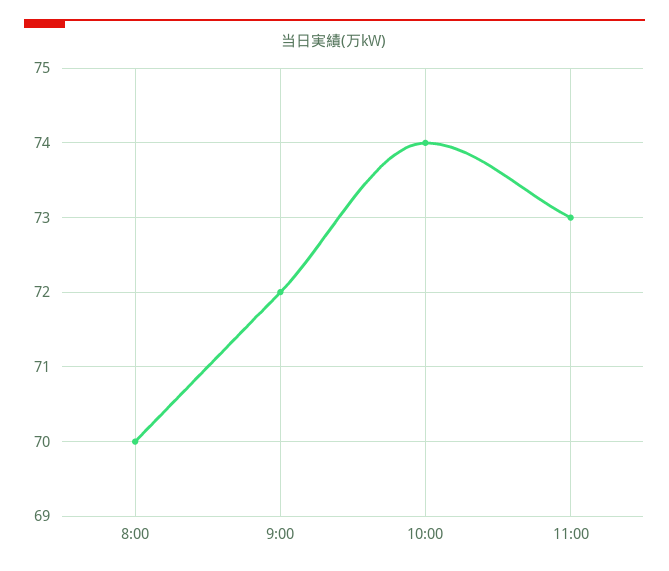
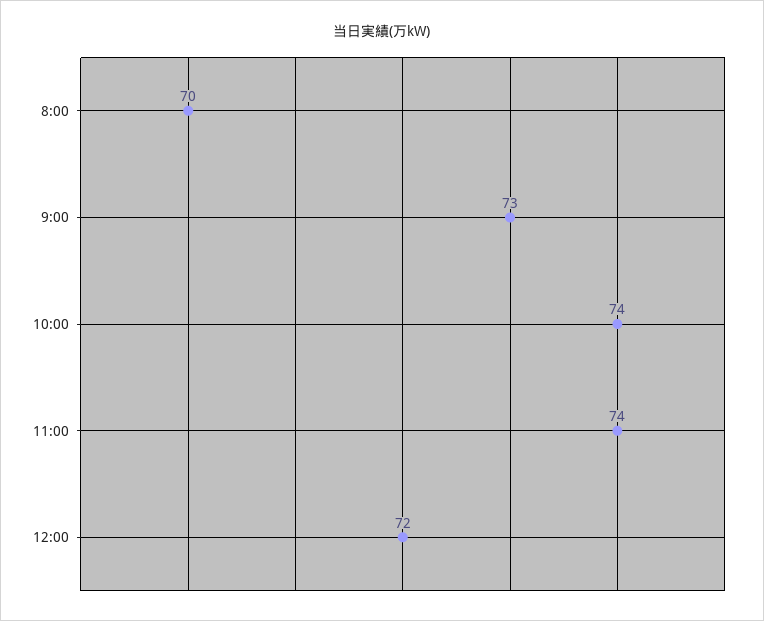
9:00: 72 -> 73
11:00: 73 -> 74
12:00: none -> 72

